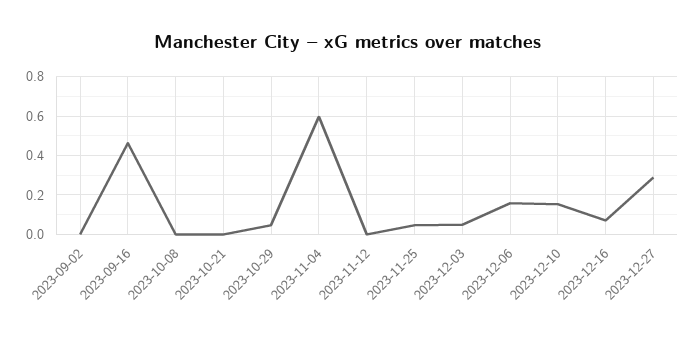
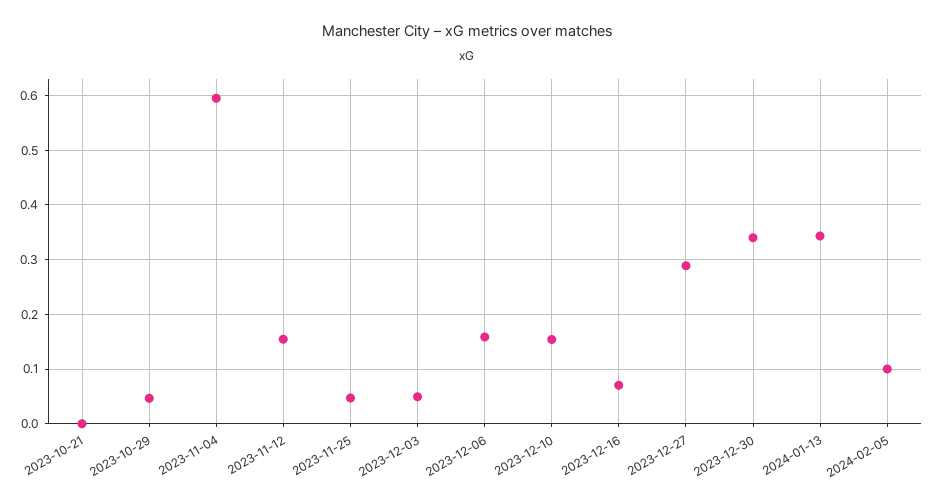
2023-09-02: 0 -> none
2023-09-16: 0.45 -> none
2023-10-08: 0 -> none
2023-11-12: 0 -> 0.16
2023-12-30: none -> 0.34
2024-01-13: none -> 0.34
2024-02-05: none -> 0.1

